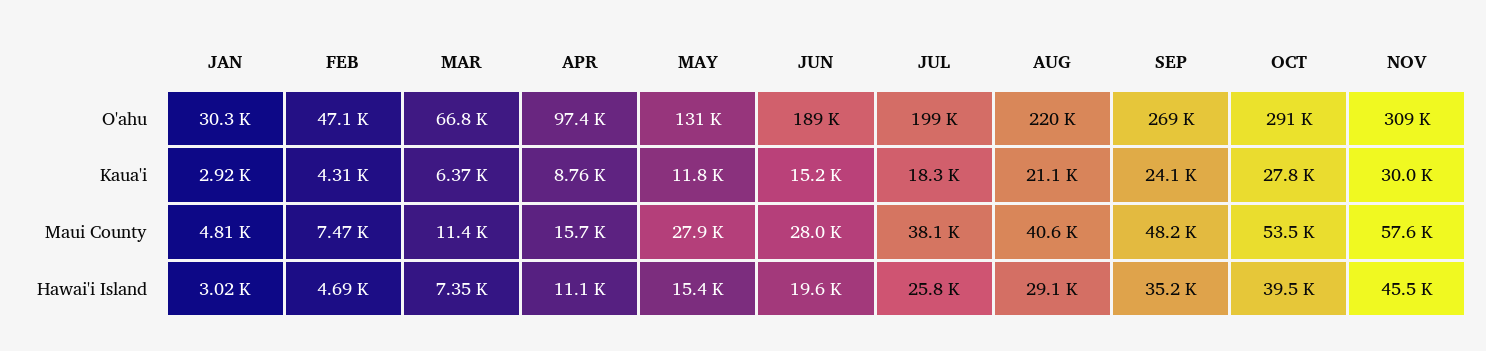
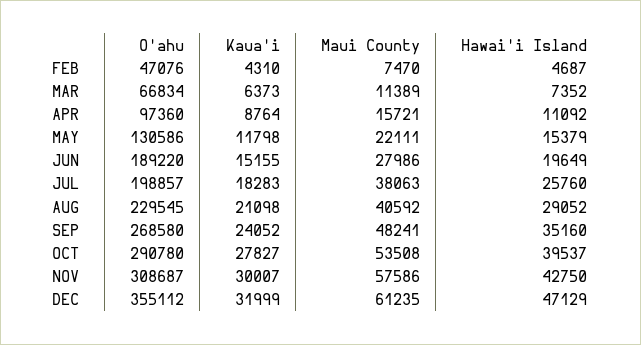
JAN, O'ahu: 30300 -> none
AUG, O'ahu: 220000 -> 229545
JAN, Kaua'i: 2920 -> none
JAN, Maui County: 4810 -> none
MAY, Maui County: 27900 -> 22111
JAN, Hawai'i Island: 3020 -> none
NOV, Hawai'i Island: 45500 -> 42750
DEC, O'ahu: none -> 355112
DEC, Kaua'i: none -> 31999
DEC, Maui County: none -> 61235
DEC, Hawai'i Island: none -> 47129

